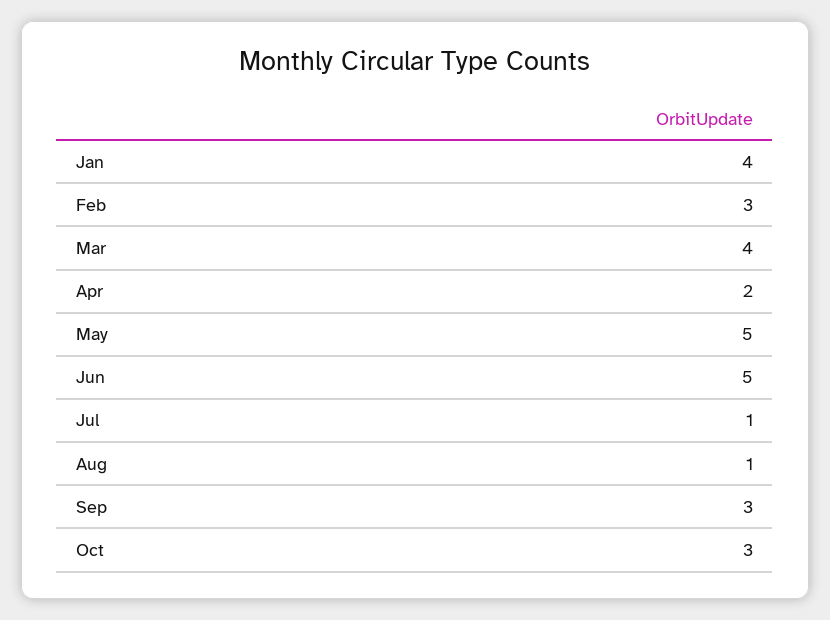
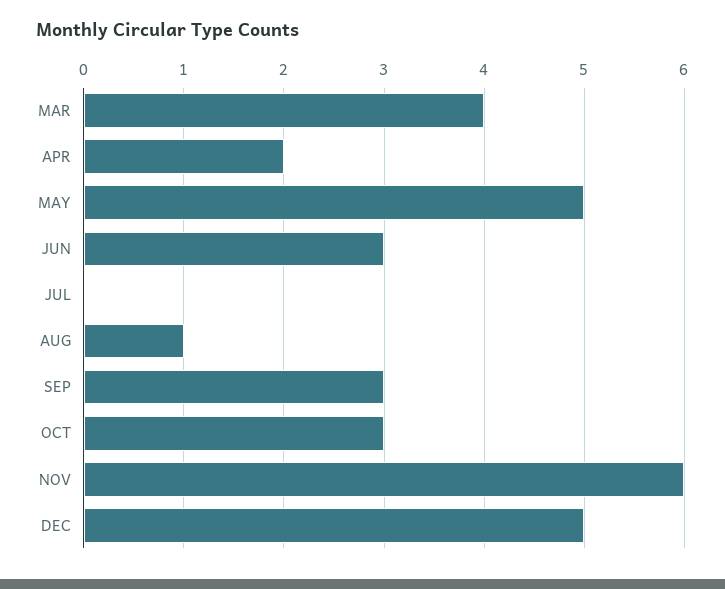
Jan: 4 -> none
Feb: 3 -> none
Jun: 5 -> 3
Jul: 1 -> 0
NOV: none -> 6
DEC: none -> 5

